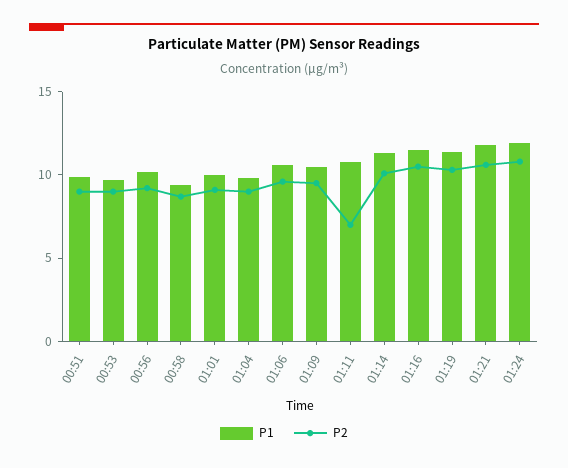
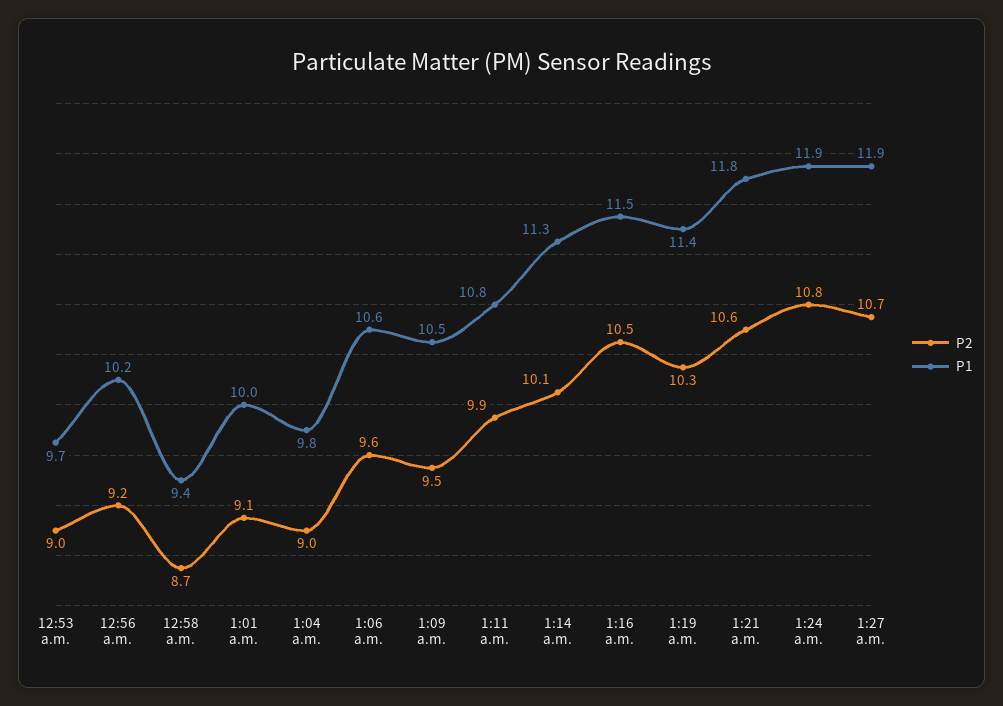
P1, 00:51: 10 -> none
P2, 00:51: 9 -> none
P2, 01:11: 7 -> 9.9
P2, 1:27 a.m.: none -> 10.7
P1, 1:27 a.m.: none -> 11.9

